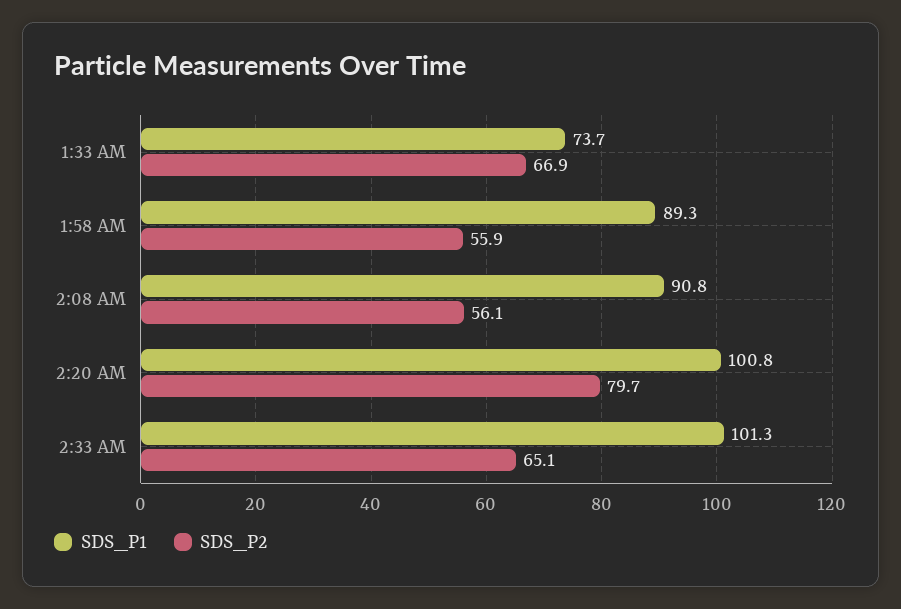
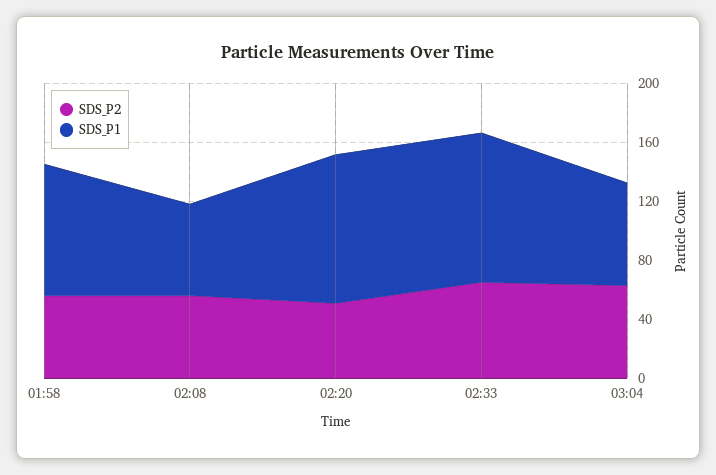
SDS_P1, 1:33 AM: 73.7 -> none
SDS_P2, 1:33 AM: 66.9 -> none
SDS_P1, 2:08 AM: 90.8 -> 60
SDS_P2, 2:20 AM: 79.7 -> 50
SDS_P2, 03:04: none -> 60
SDS_P1, 03:04: none -> 70

